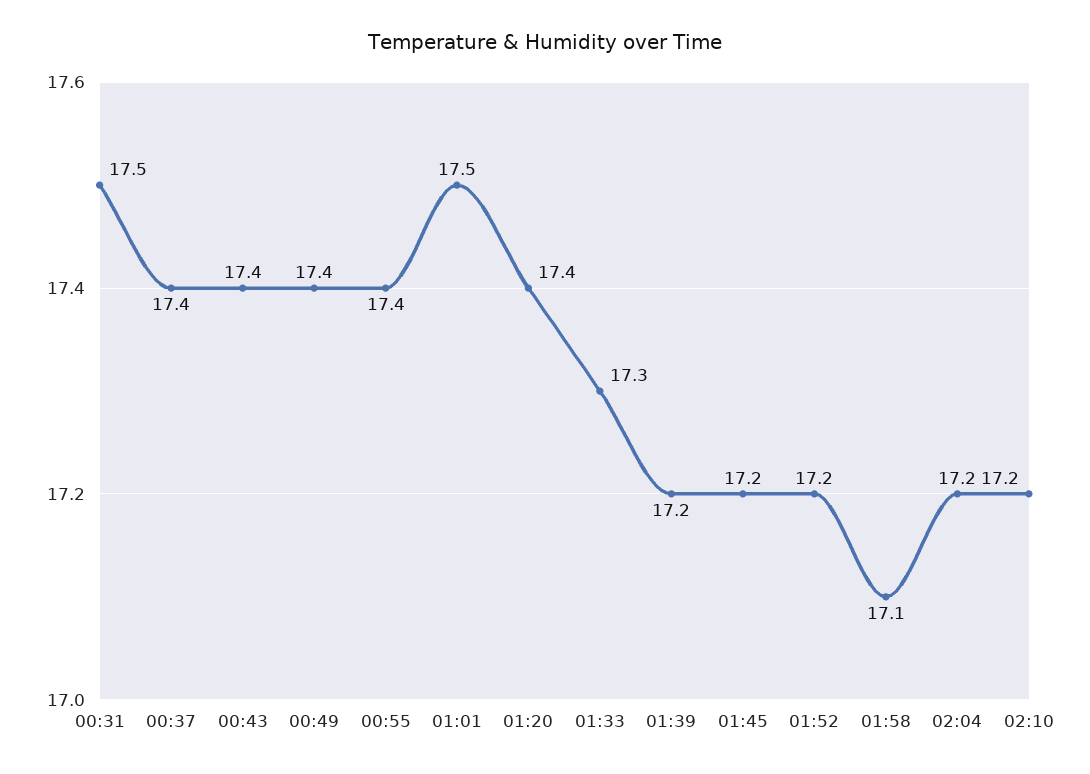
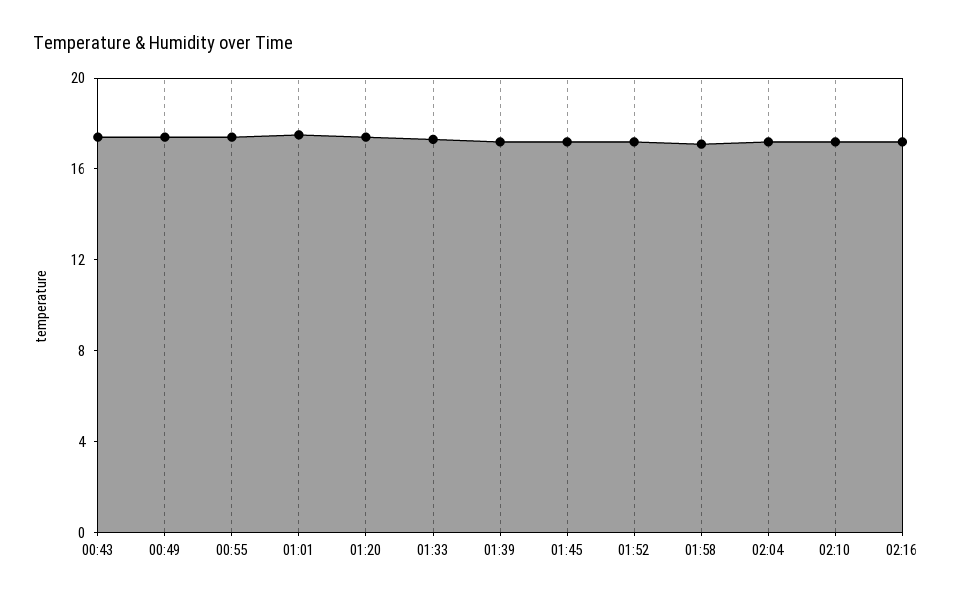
00:31: 17.5 -> none
00:37: 17.4 -> none
02:16: none -> 17

